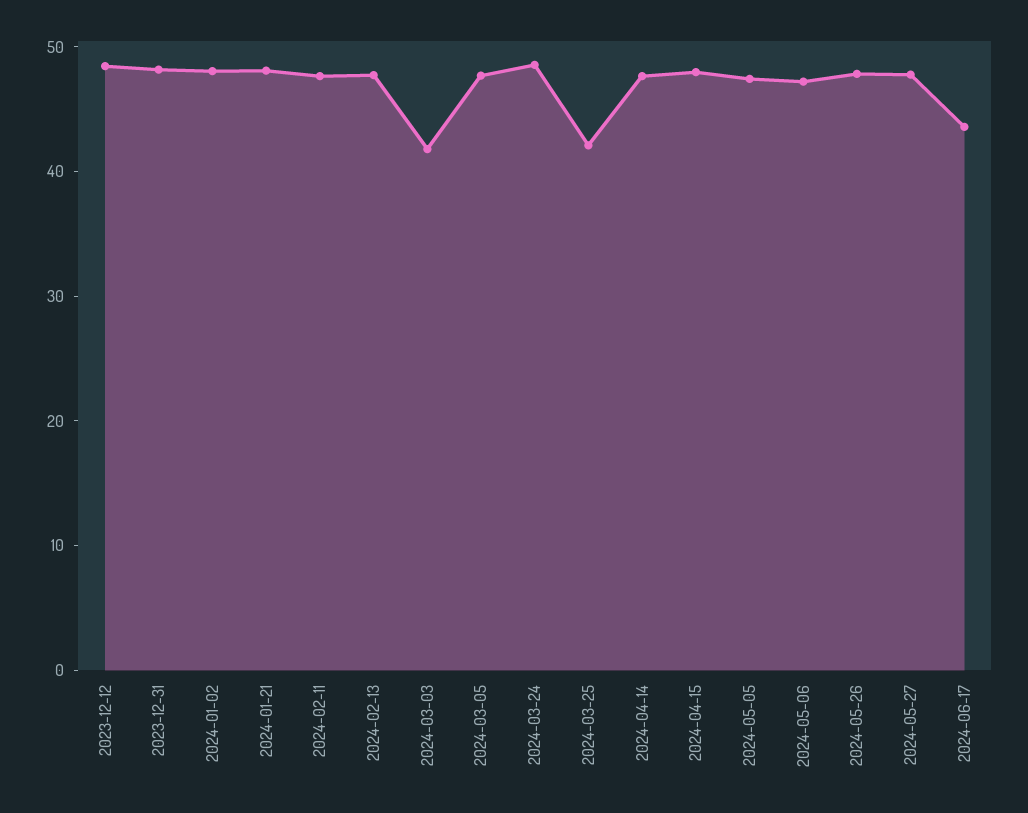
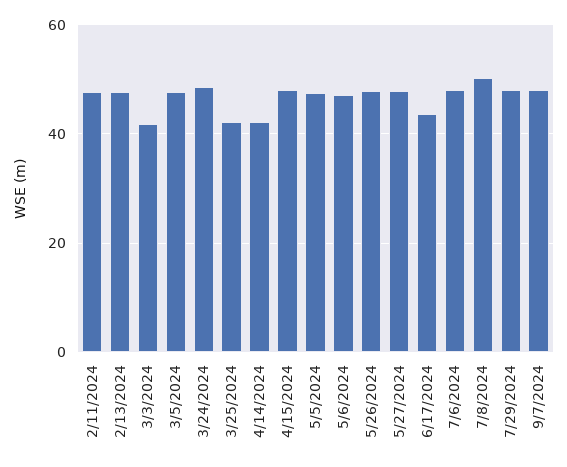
2023-12-12: 48 -> none
2023-12-31: 48 -> none
2024-01-02: 48 -> none
2024-01-21: 48 -> none
2024-04-14: 48 -> 42
7/6/2024: none -> 48
7/8/2024: none -> 50
7/29/2024: none -> 48
9/7/2024: none -> 48

